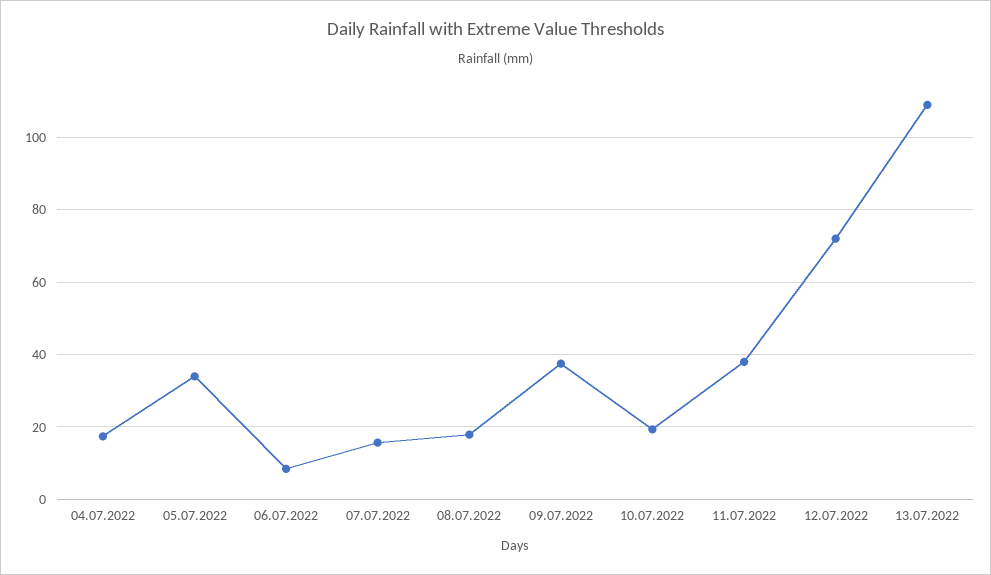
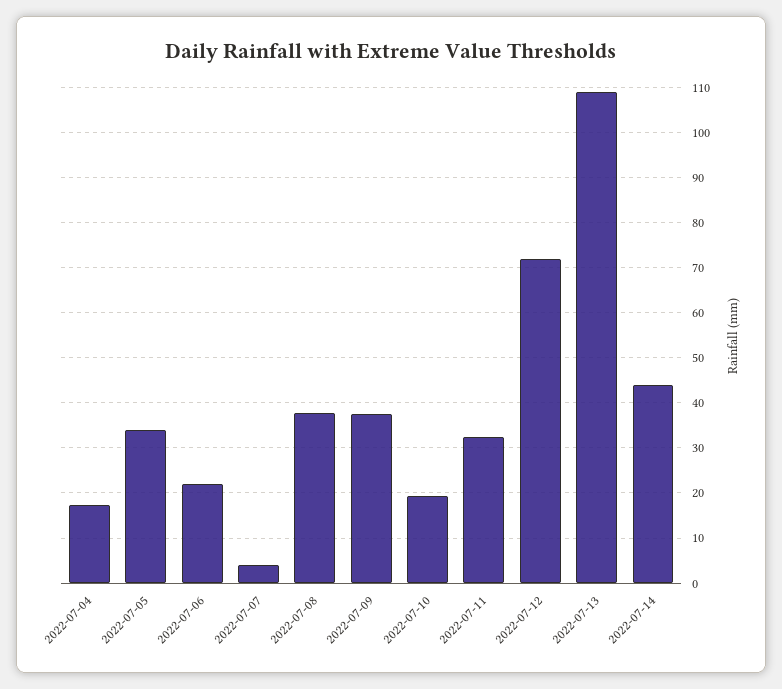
06.07.2022: 8 -> 22
07.07.2022: 16 -> 4
08.07.2022: 18 -> 38
11.07.2022: 38 -> 32
2022-07-14: none -> 44

